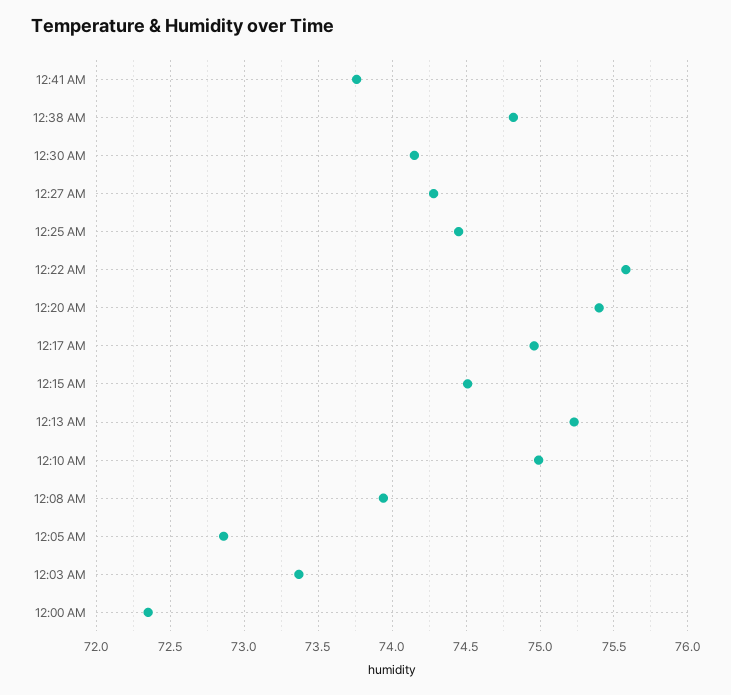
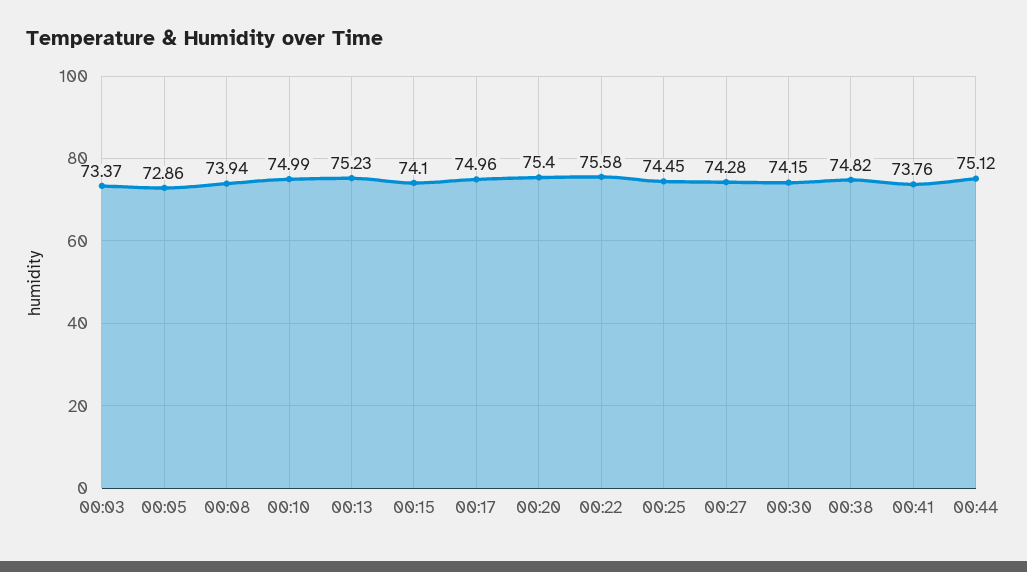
12:15 AM: 74.5 -> 74.1
12:00 AM: 72.35 -> none
00:44: none -> 75.12

